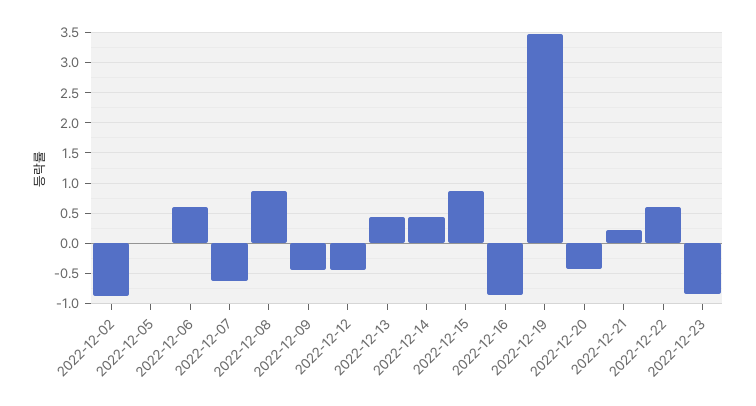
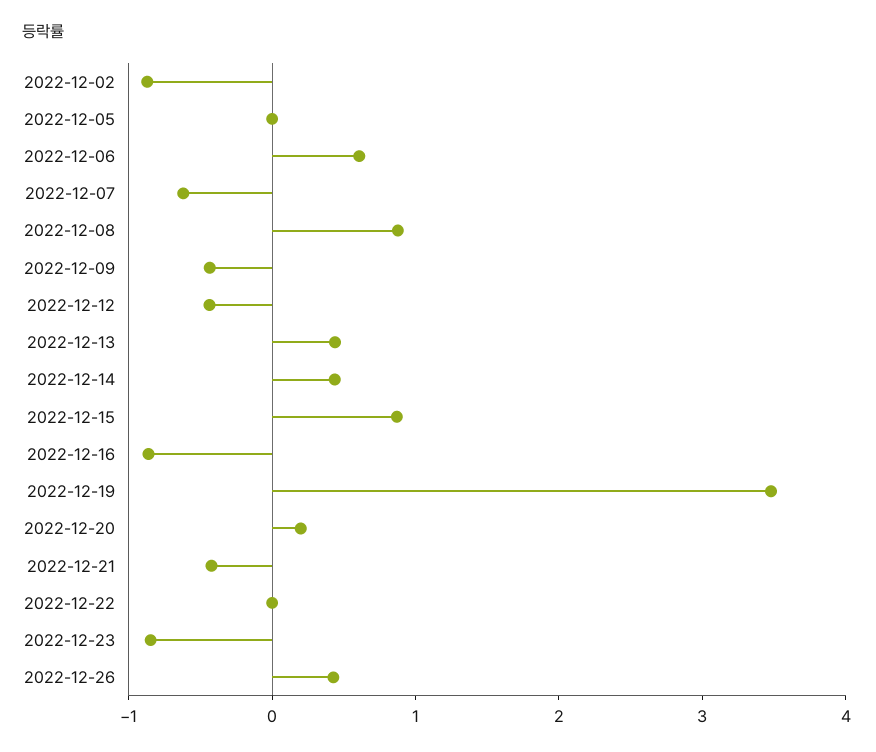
2022-12-20: -0.4 -> 0.2
2022-12-21: 0.2 -> -0.4
2022-12-22: 0.6 -> 0
2022-12-26: none -> 0.4

